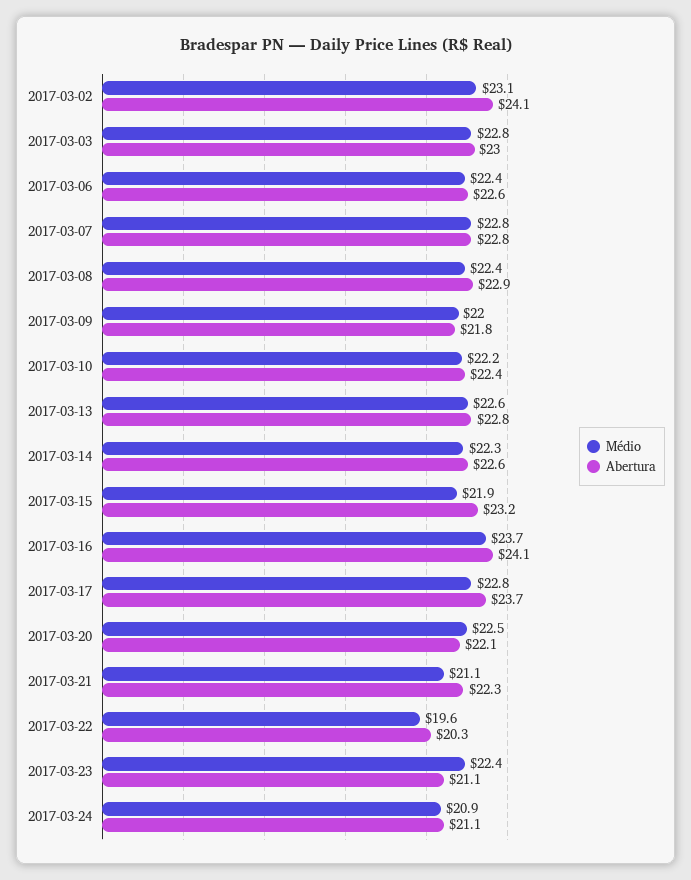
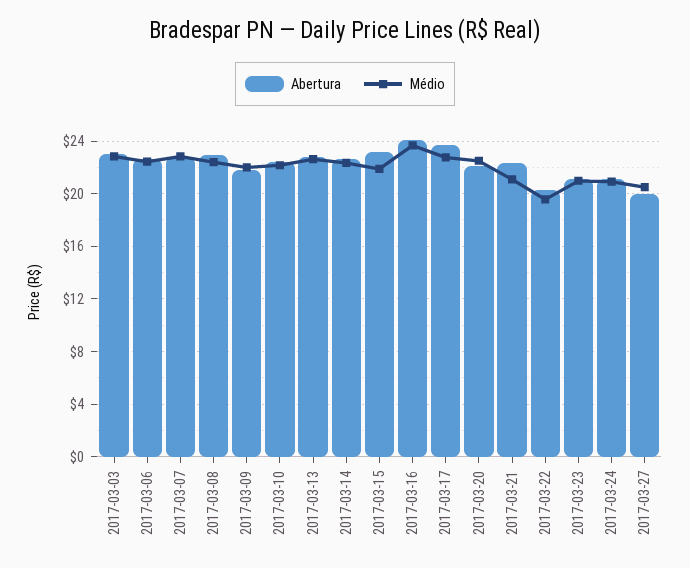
Médio, 2017-03-02: 23.1 -> none
Abertura, 2017-03-02: 24.1 -> none
Médio, 2017-03-23: 22.4 -> 21
Abertura, 2017-03-27: none -> 20
Médio, 2017-03-27: none -> 20.5

